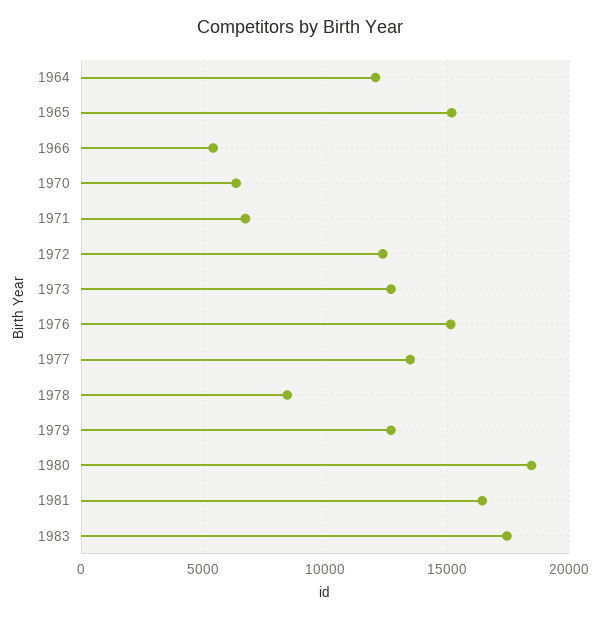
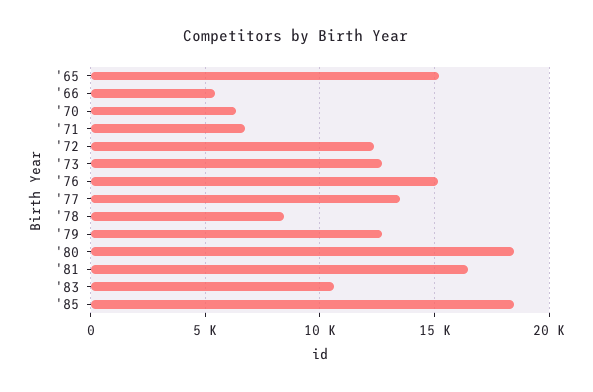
1964: 12000 -> none
1983: 17500 -> 10500
'85: none -> 18500

